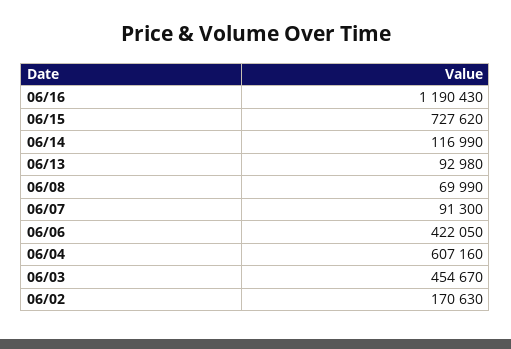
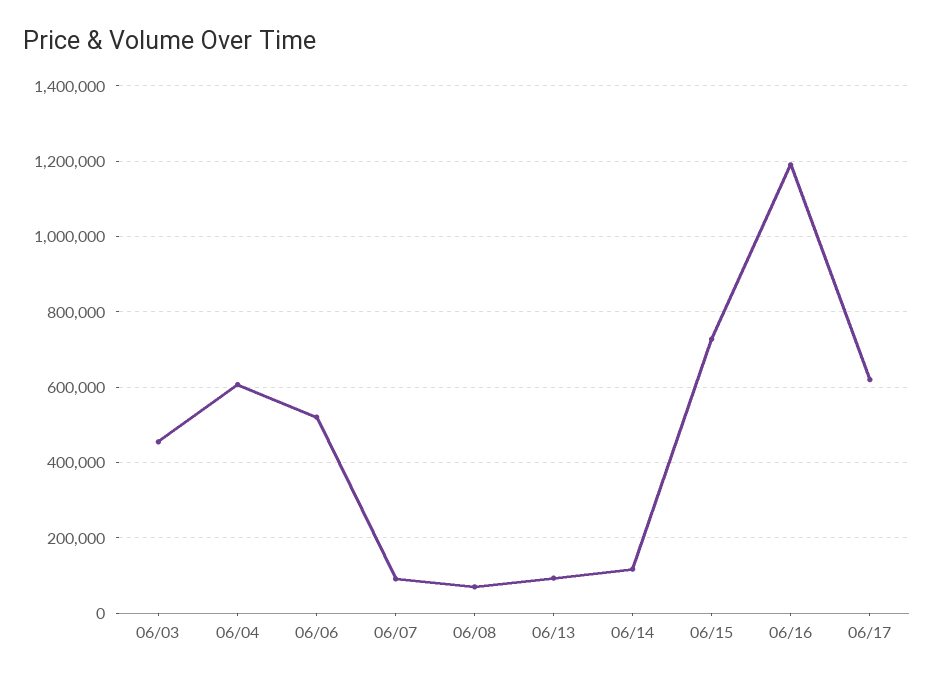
06/06: 422050 -> 520000
06/02: 170630 -> none
06/17: none -> 620000

